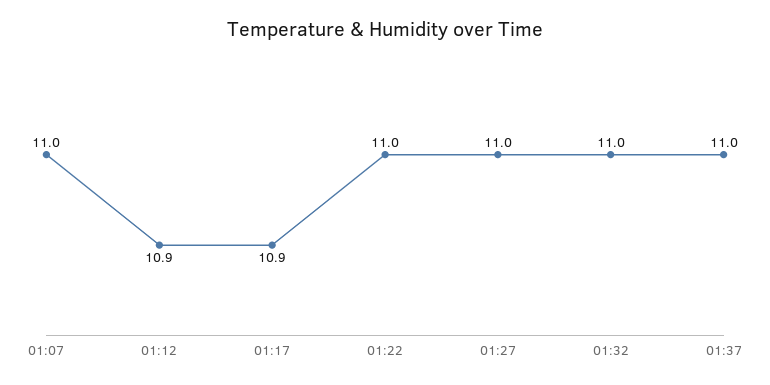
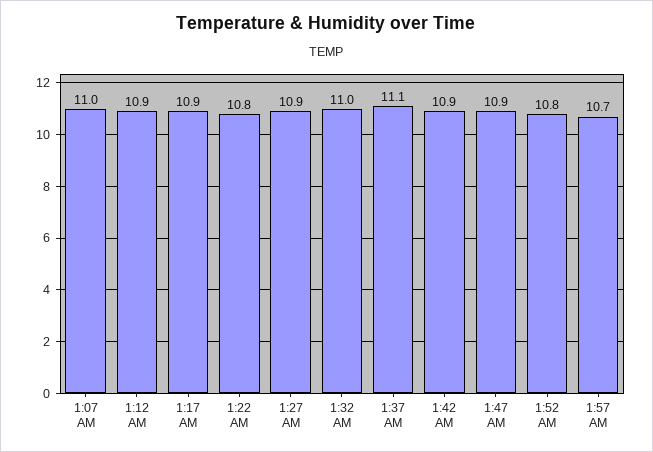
01:22: 11 -> 10.8
01:27: 11 -> 10.9
01:37: 11 -> 11.1
1:42 AM: none -> 10.9
1:47 AM: none -> 10.9
1:52 AM: none -> 10.8
1:57 AM: none -> 10.7

